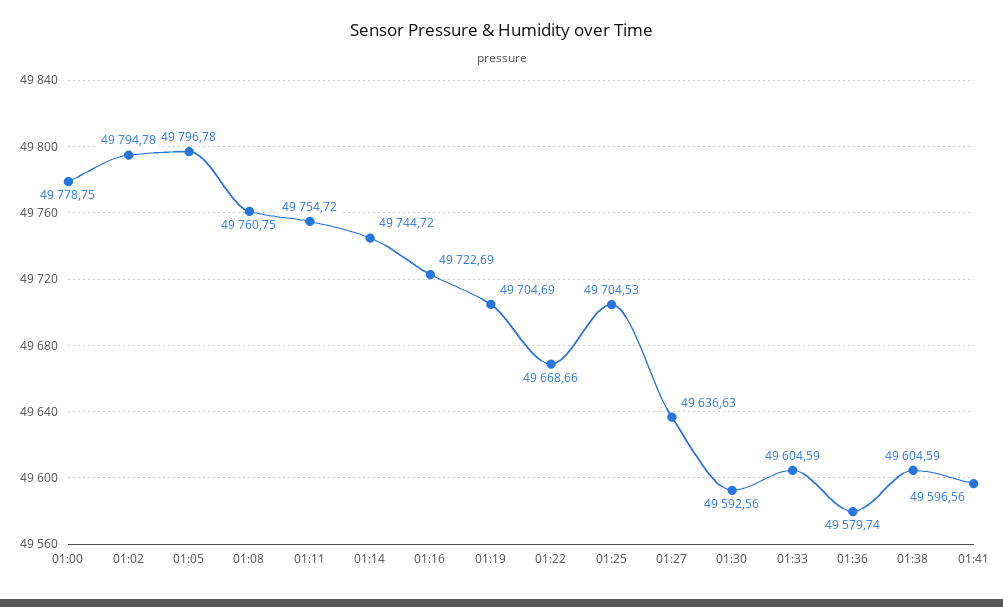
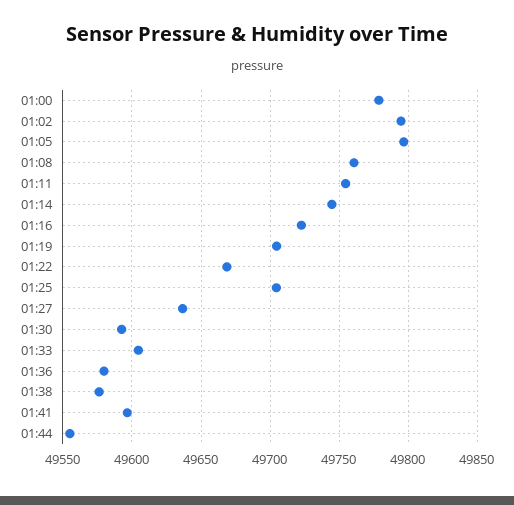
01:38: 49604.59 -> 49575
01:44: none -> 49555

